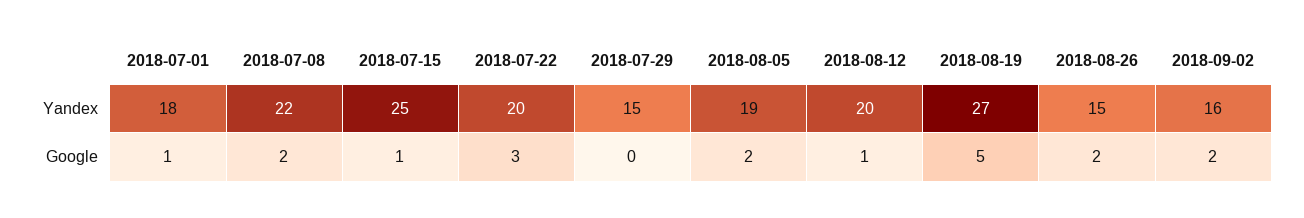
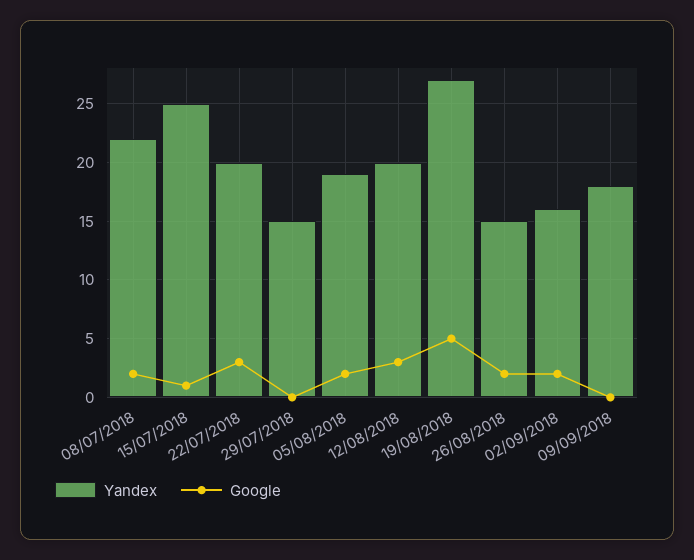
Yandex, 2018-07-01: 18 -> none
Google, 2018-07-01: 1 -> none
Google, 2018-08-12: 1 -> 3
Yandex, 09/09/2018: none -> 18
Google, 09/09/2018: none -> 0

